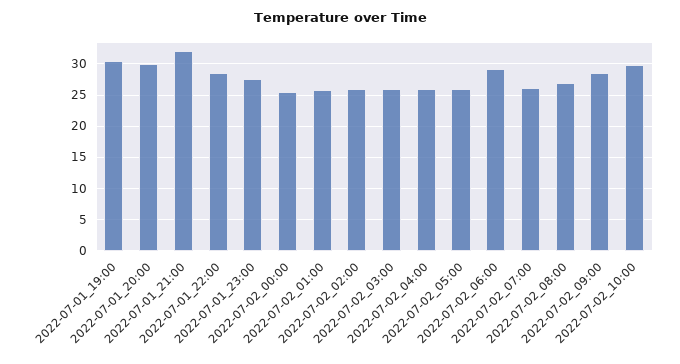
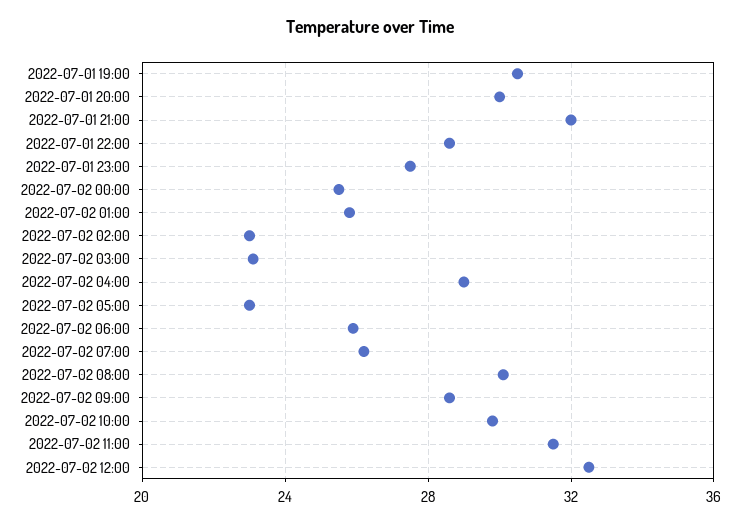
2022-07-02_02:00: 26 -> 23
2022-07-02_03:00: 26 -> 23
2022-07-02_04:00: 26 -> 29
2022-07-02_05:00: 26 -> 23
2022-07-02_06:00: 29 -> 26
2022-07-02_08:00: 27 -> 30
2022-07-02 11:00: none -> 31.5
2022-07-02 12:00: none -> 32.5

